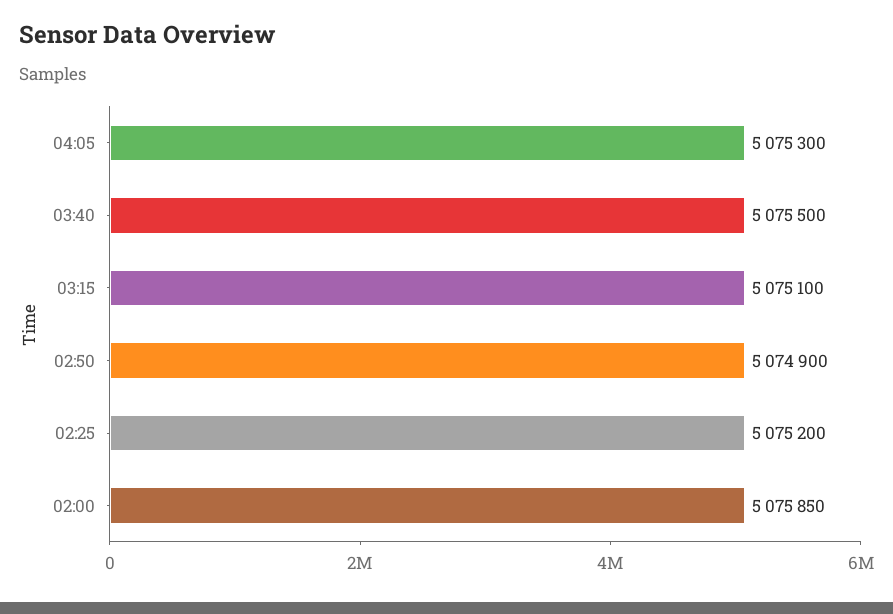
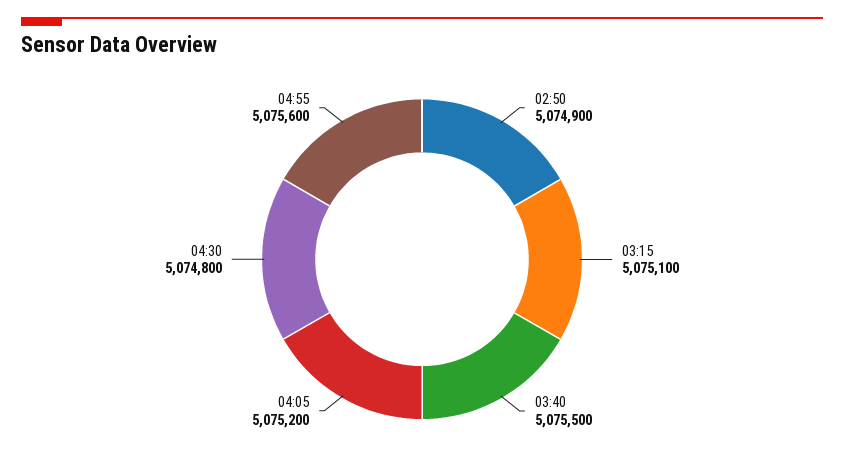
04:05: 5075300 -> 5075200
02:25: 5075200 -> none
02:00: 5075850 -> none
04:30: none -> 5074800
04:55: none -> 5075600

